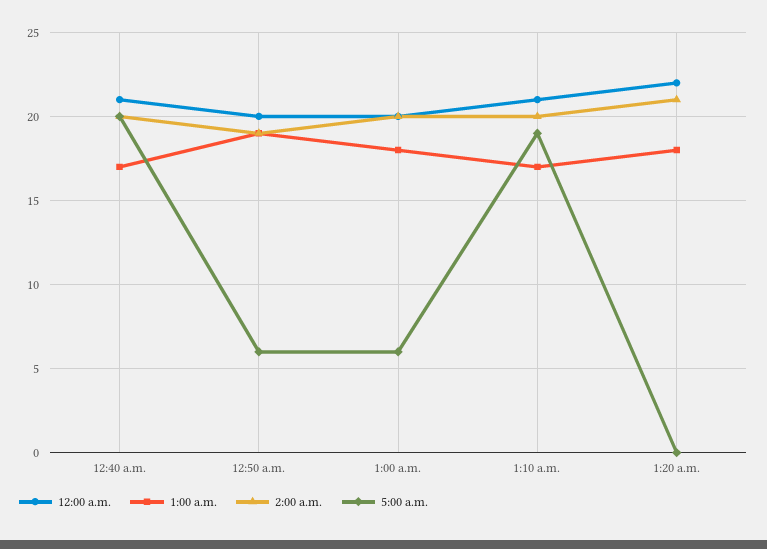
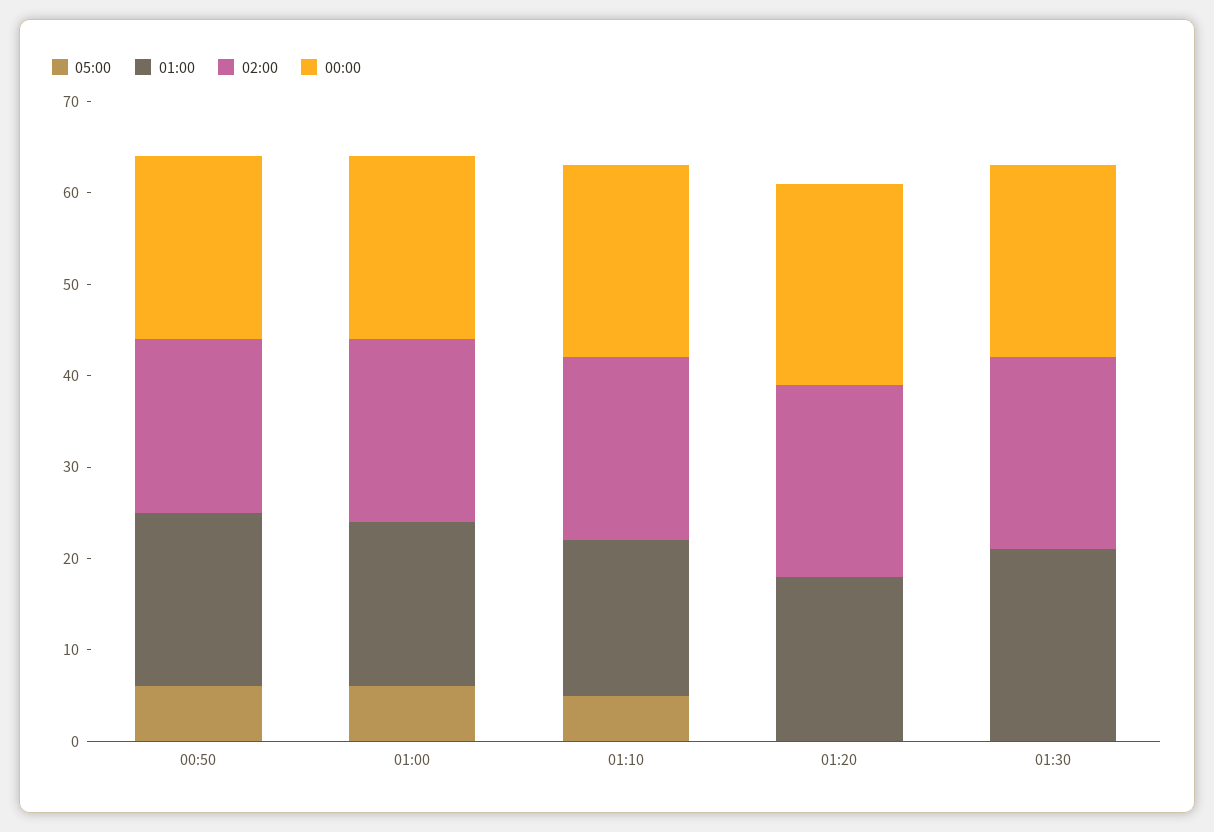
12:00 a.m., 12:40 a.m.: 21 -> none
1:00 a.m., 12:40 a.m.: 17 -> none
2:00 a.m., 12:40 a.m.: 20 -> none
5:00 a.m., 12:40 a.m.: 20 -> none
5:00 a.m., 1:10 a.m.: 19 -> 5
5:00 a.m., 01:30: none -> 0
1:00 a.m., 01:30: none -> 21
2:00 a.m., 01:30: none -> 21
12:00 a.m., 01:30: none -> 21

